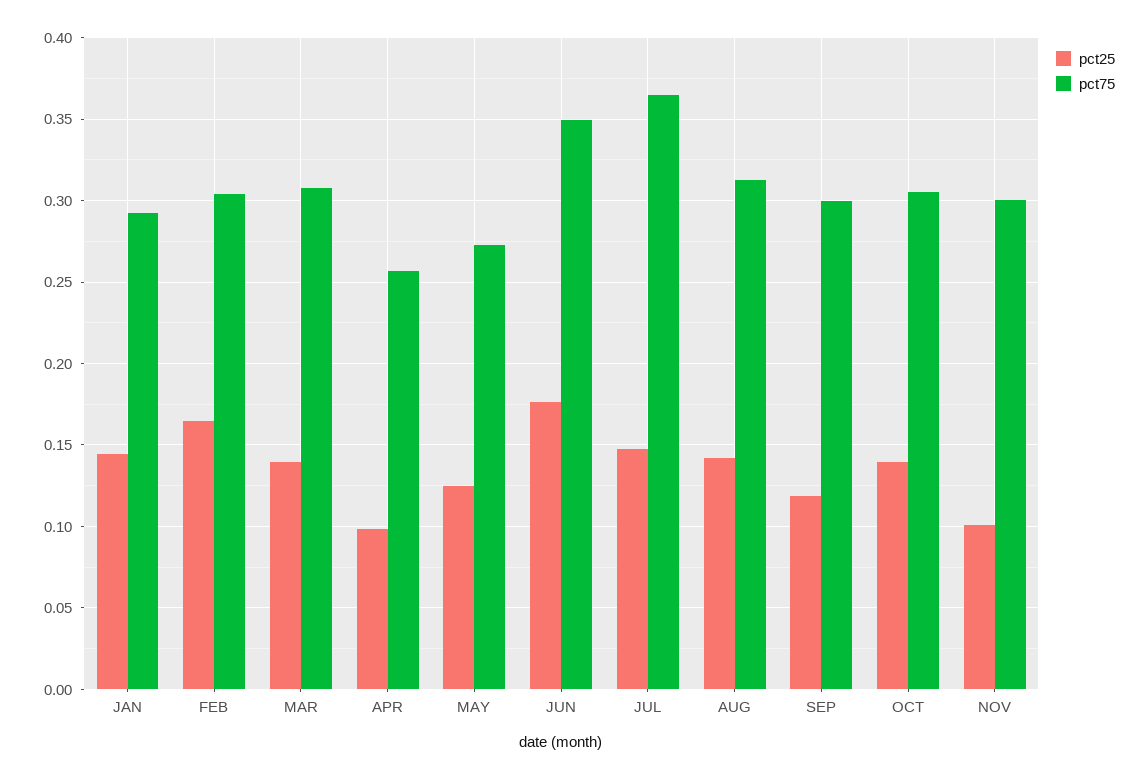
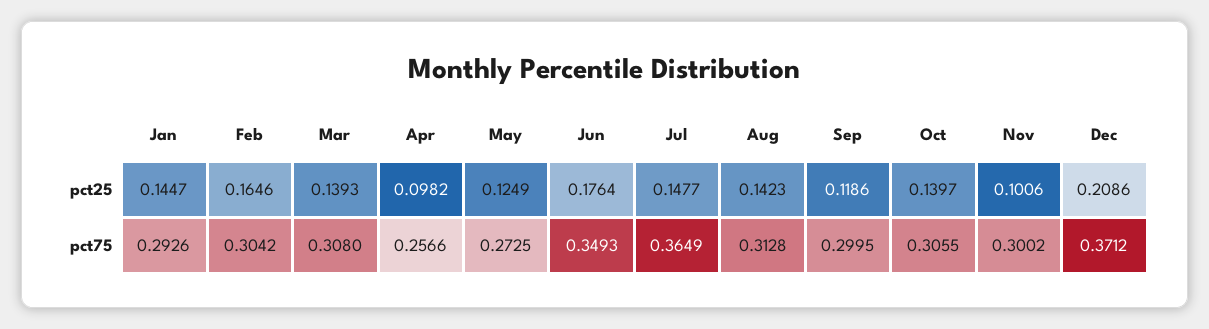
pct25, Dec: none -> 0.2086
pct75, Dec: none -> 0.3712

